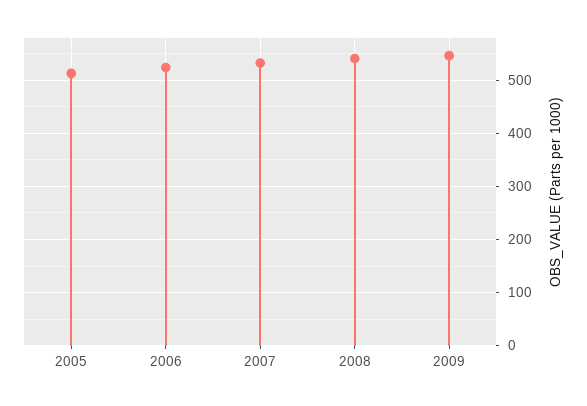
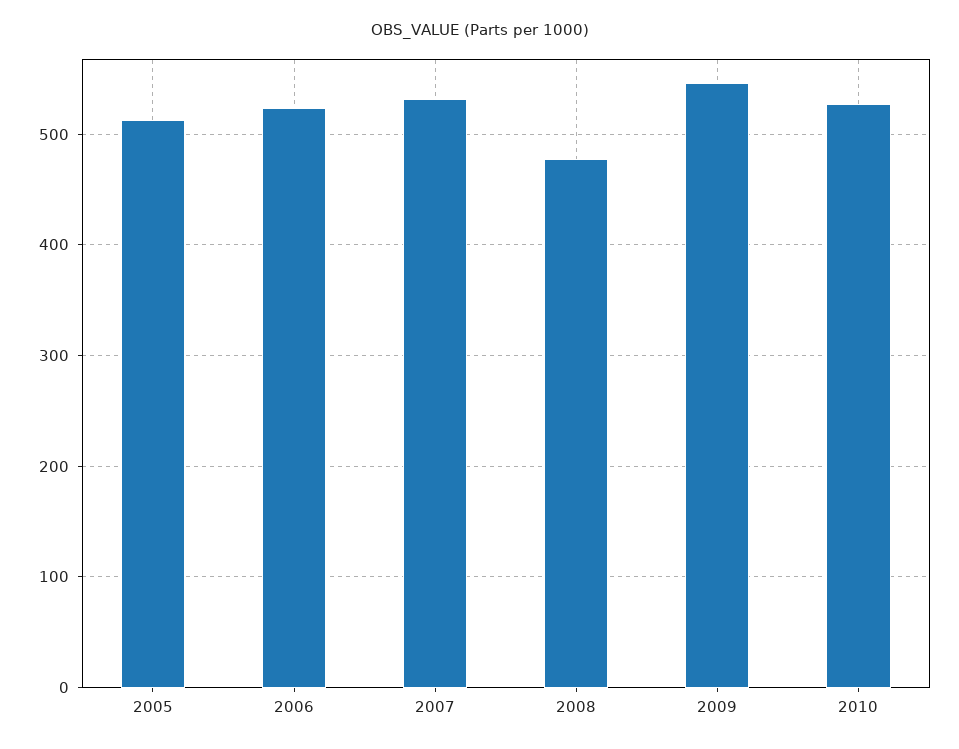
2008: 540 -> 480
2010: none -> 530

